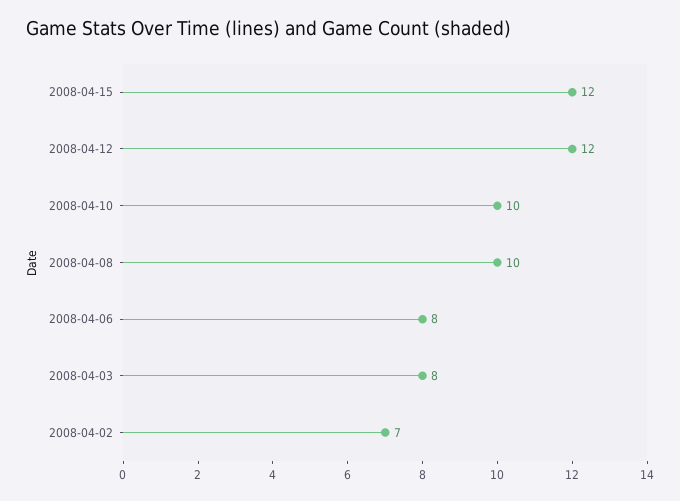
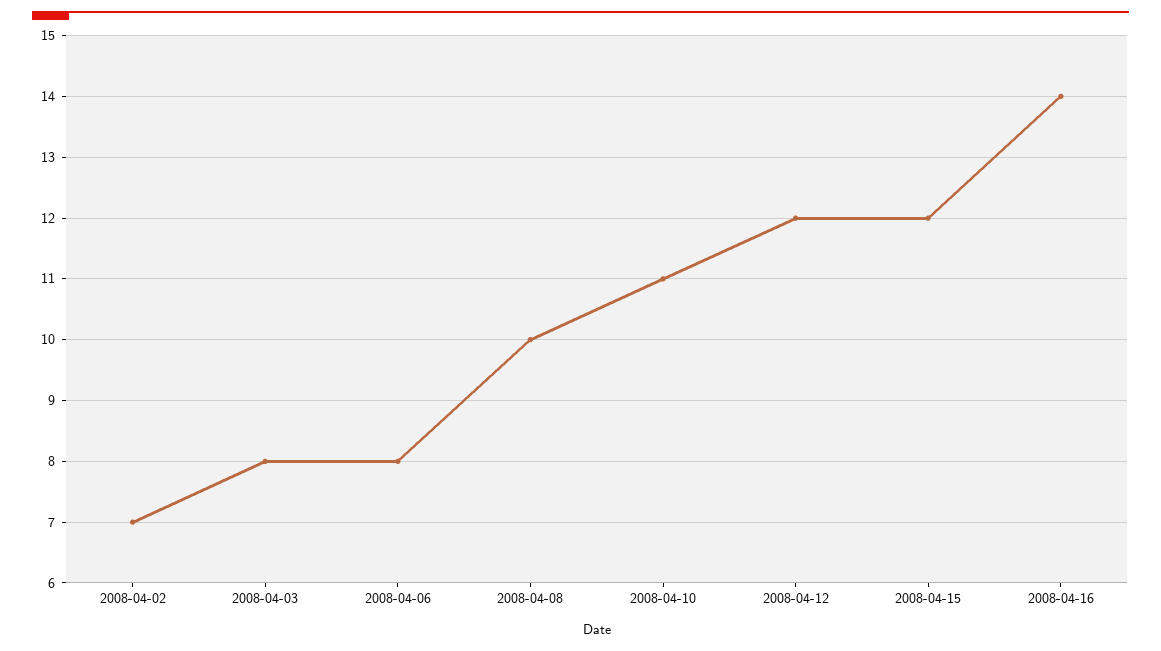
2008-04-10: 10 -> 11
2008-04-16: none -> 14

